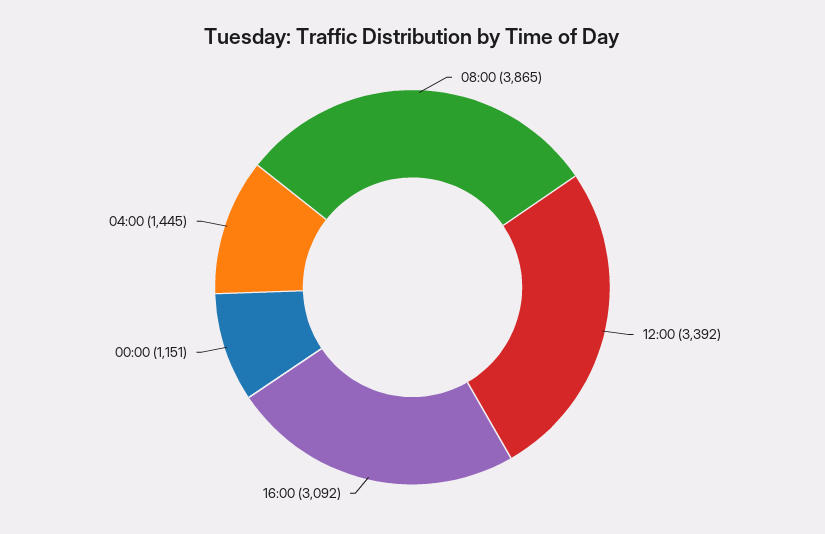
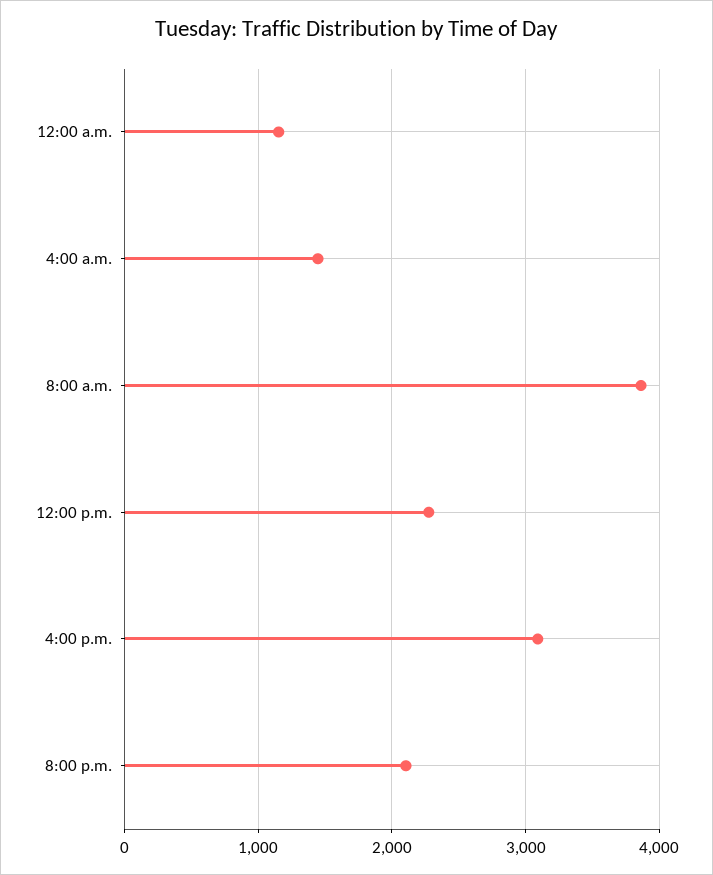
12:00: 3392 -> 2300
8:00 p.m.: none -> 2100

